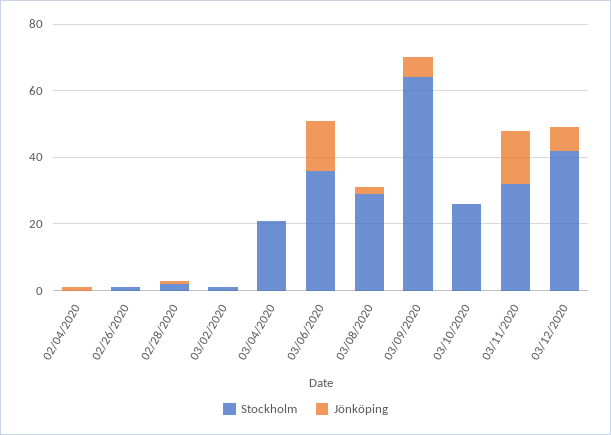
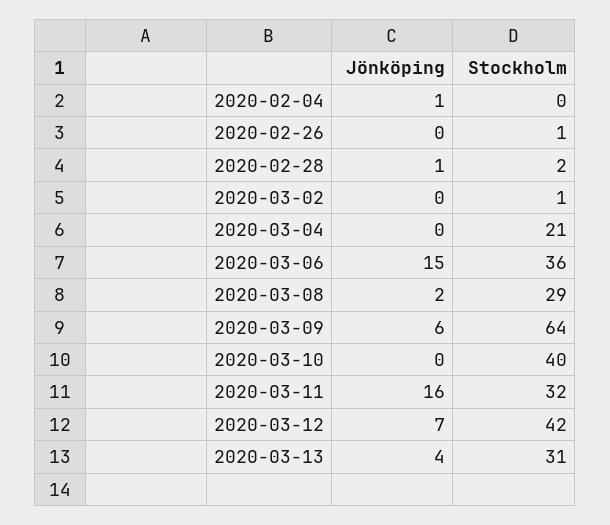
Stockholm, 03/10/2020: 25 -> 40
Jönköping, 2020-03-13: none -> 4
Stockholm, 2020-03-13: none -> 31

